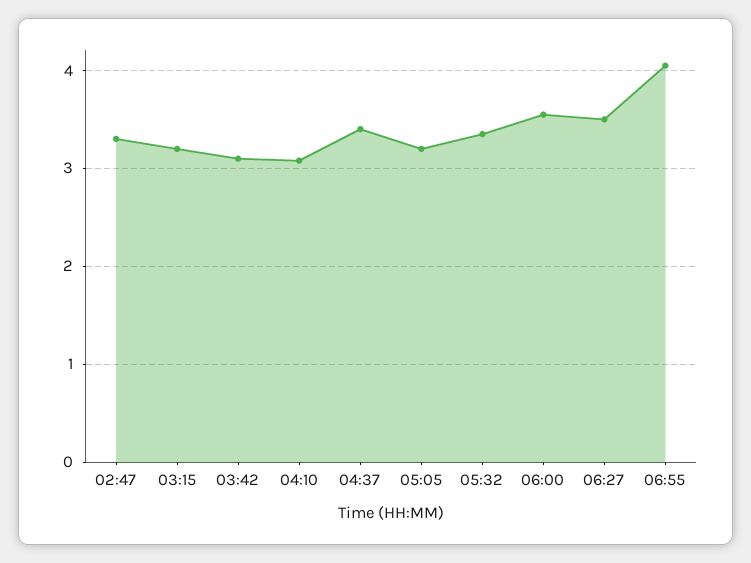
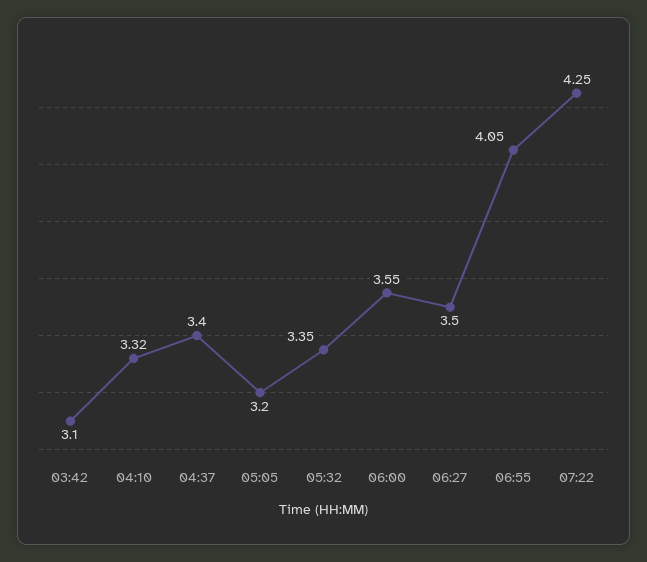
02:47: 3.3 -> none
03:15: 3.2 -> none
04:10: 3.1 -> 3.32
07:22: none -> 4.25

